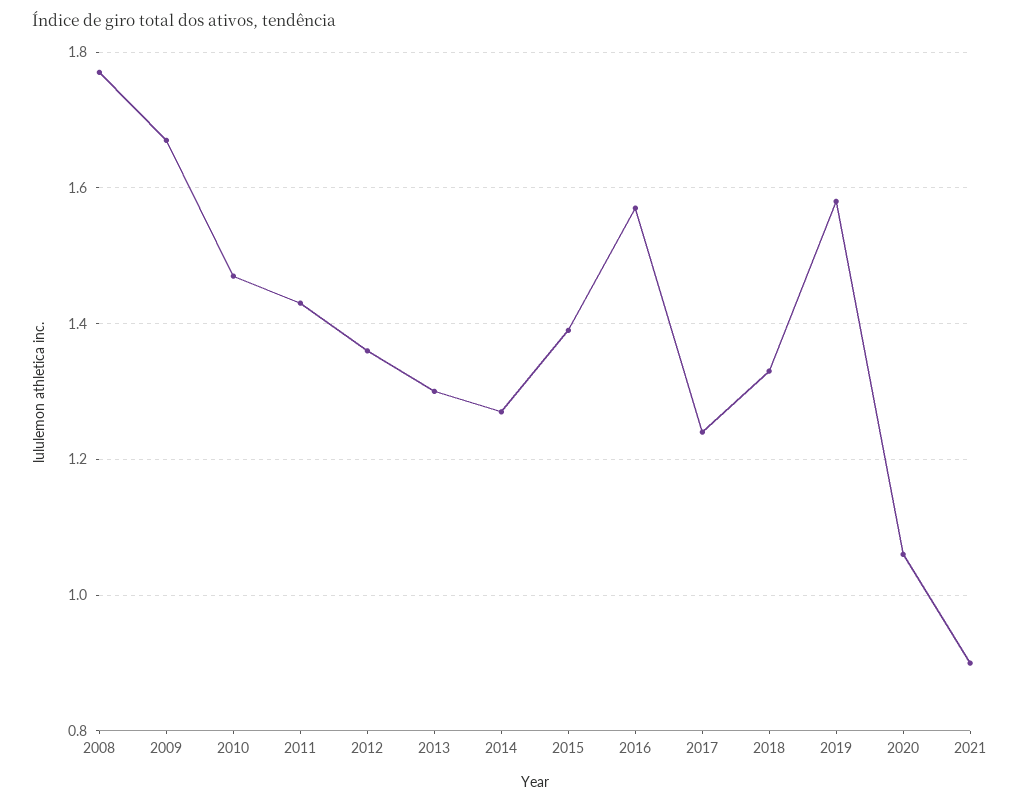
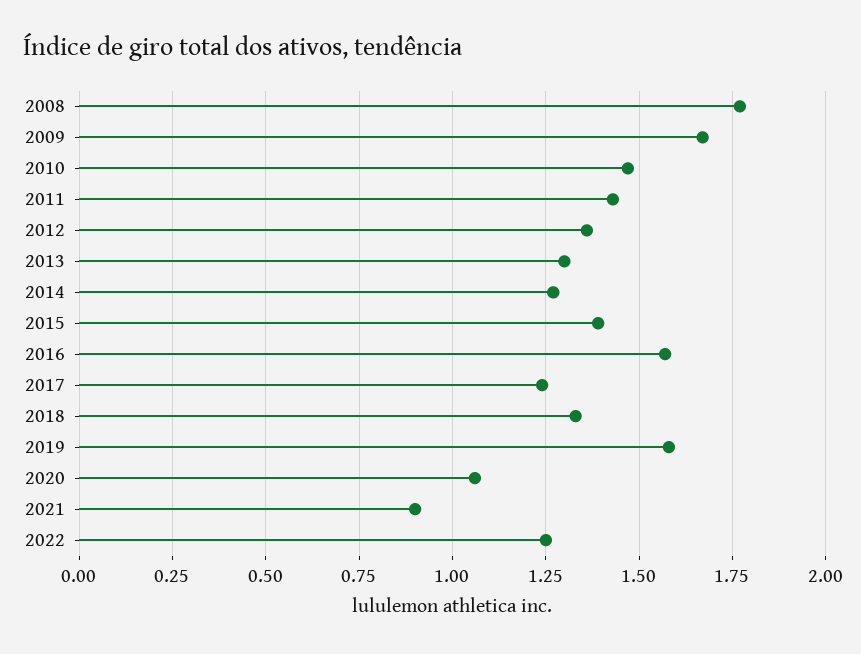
2022: none -> 1.25

